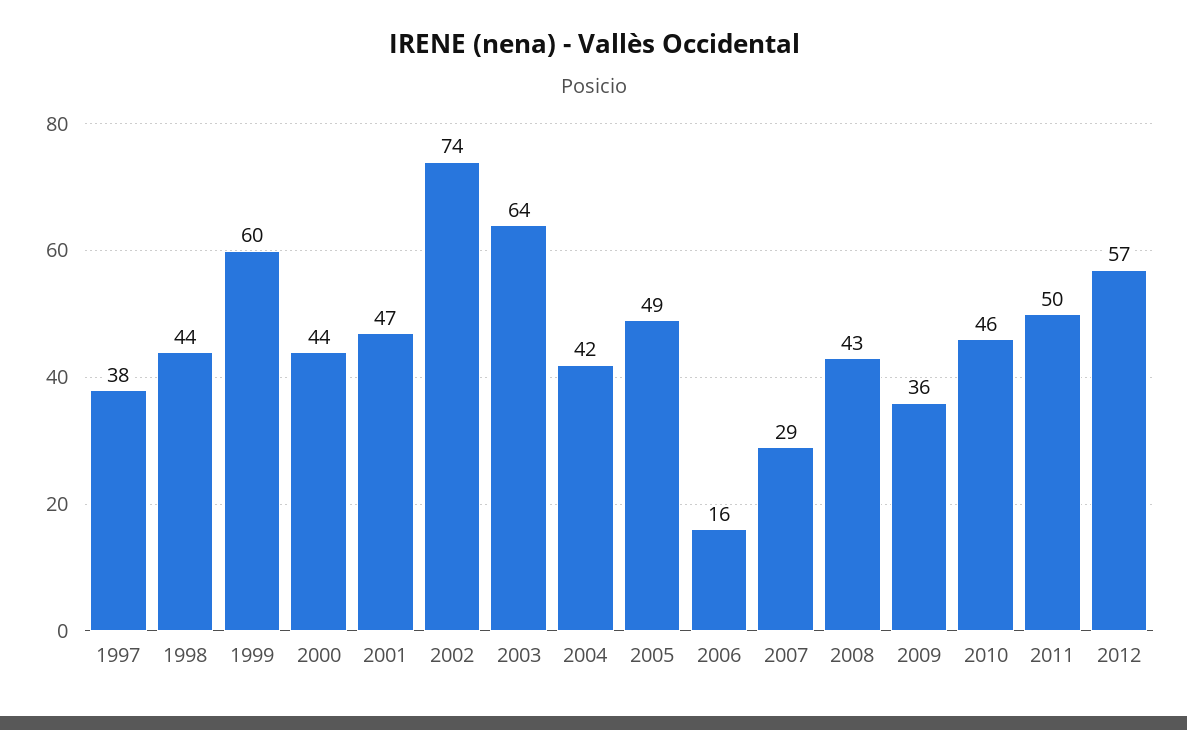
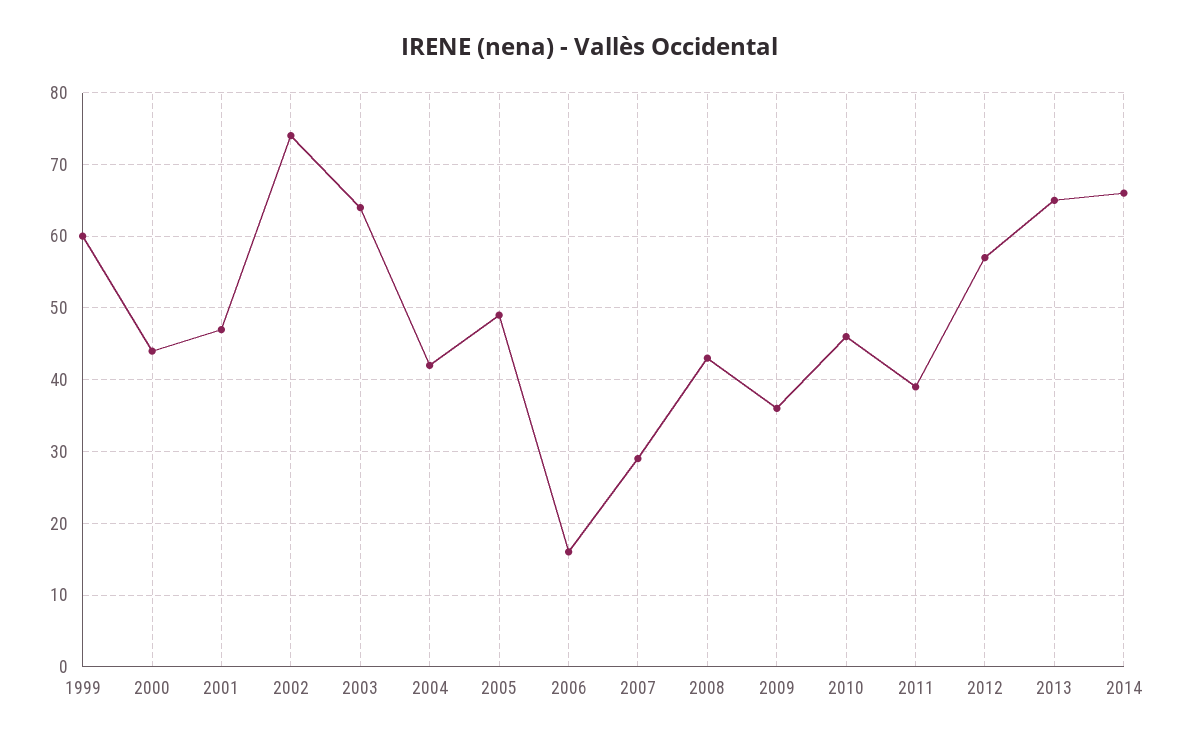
1997: 38 -> none
1998: 44 -> none
2011: 50 -> 39
2013: none -> 65
2014: none -> 66

